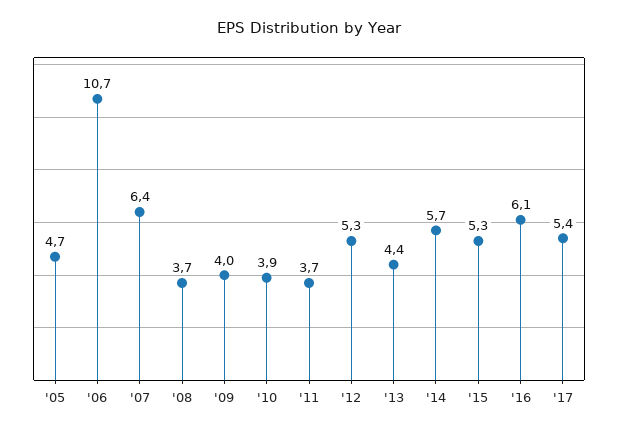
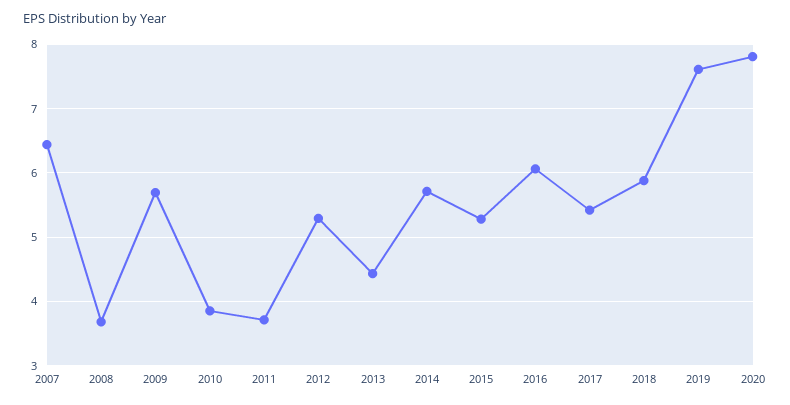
'05: 4.7 -> none
'06: 10.7 -> none
'09: 4 -> 5.7
2018: none -> 5.9
2019: none -> 7.6
2020: none -> 7.8

